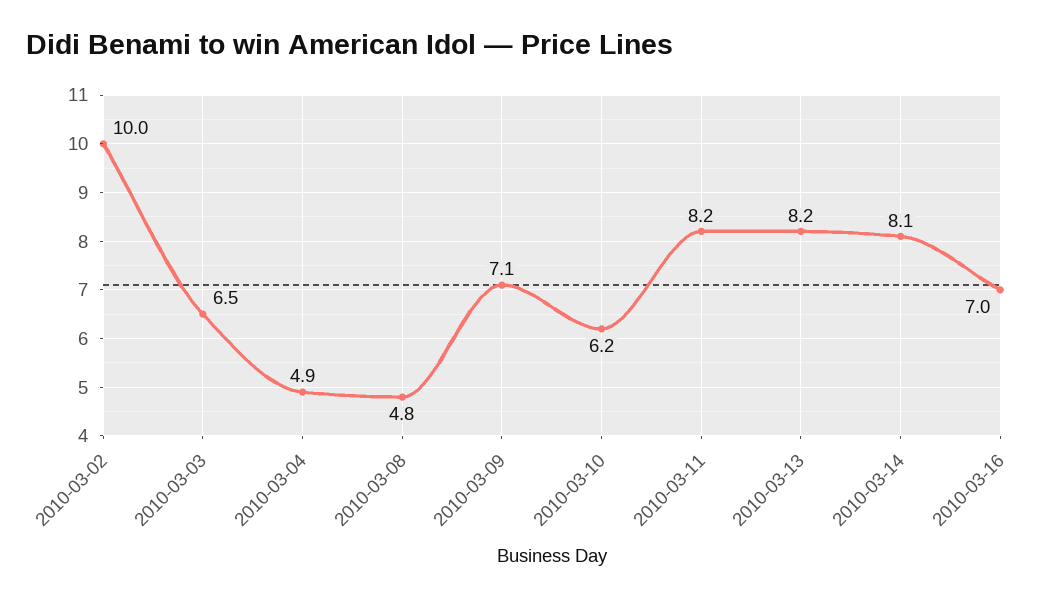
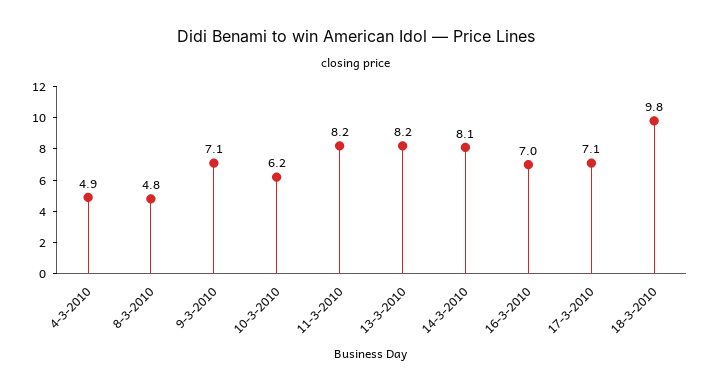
2010-03-02: 10 -> none
2010-03-03: 6.5 -> none
17-3-2010: none -> 7.1
18-3-2010: none -> 9.8

